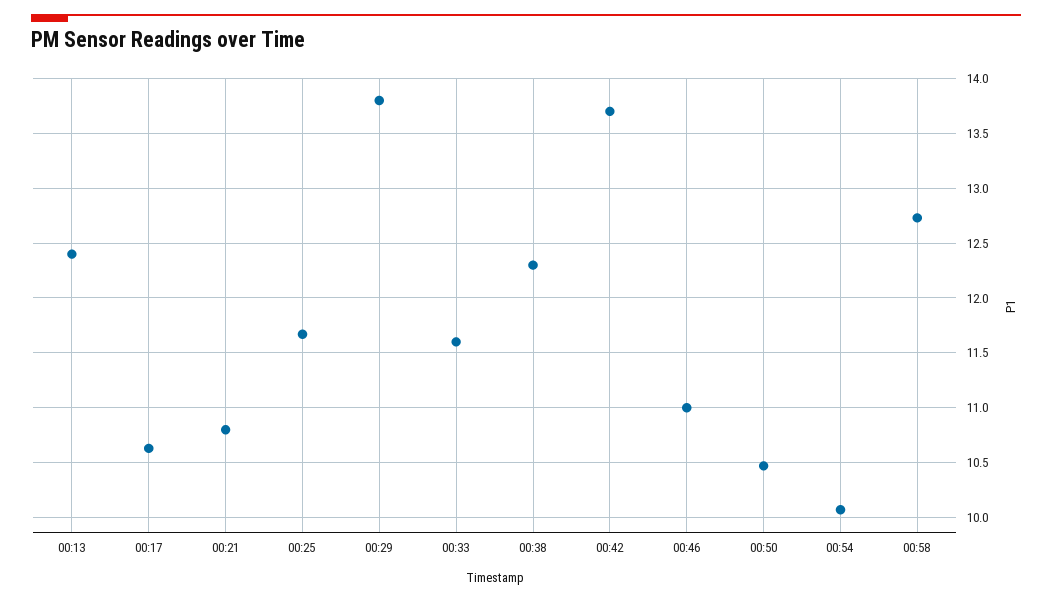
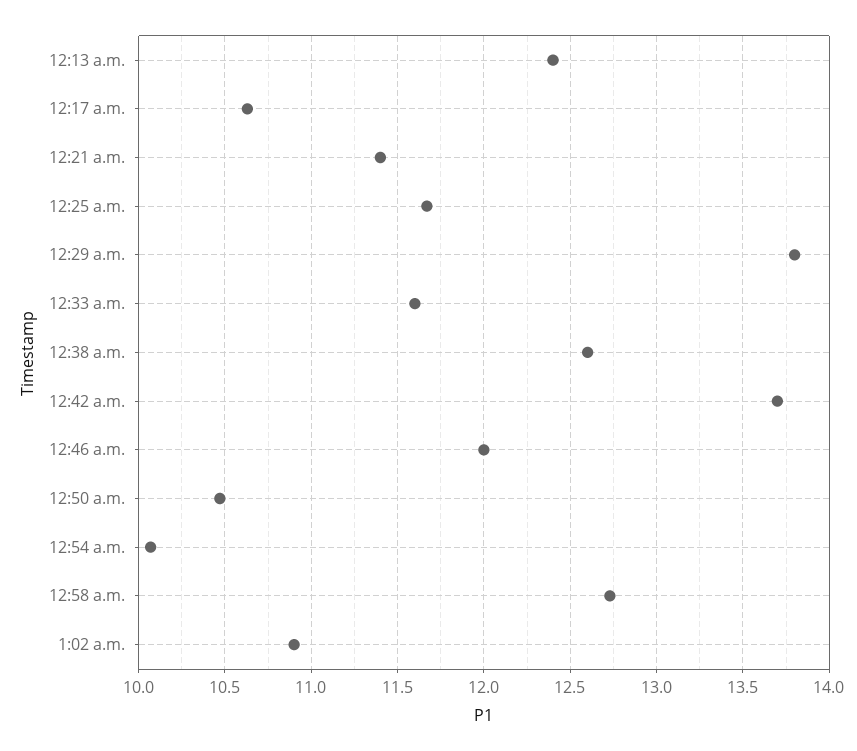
00:21: 10.8 -> 11.4
00:38: 12.3 -> 12.6
00:46: 11 -> 12
1:02 a.m.: none -> 10.9

